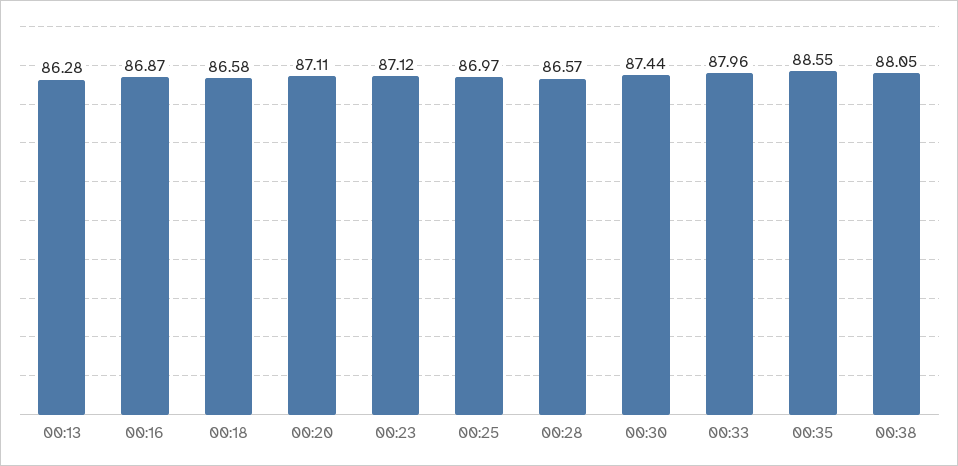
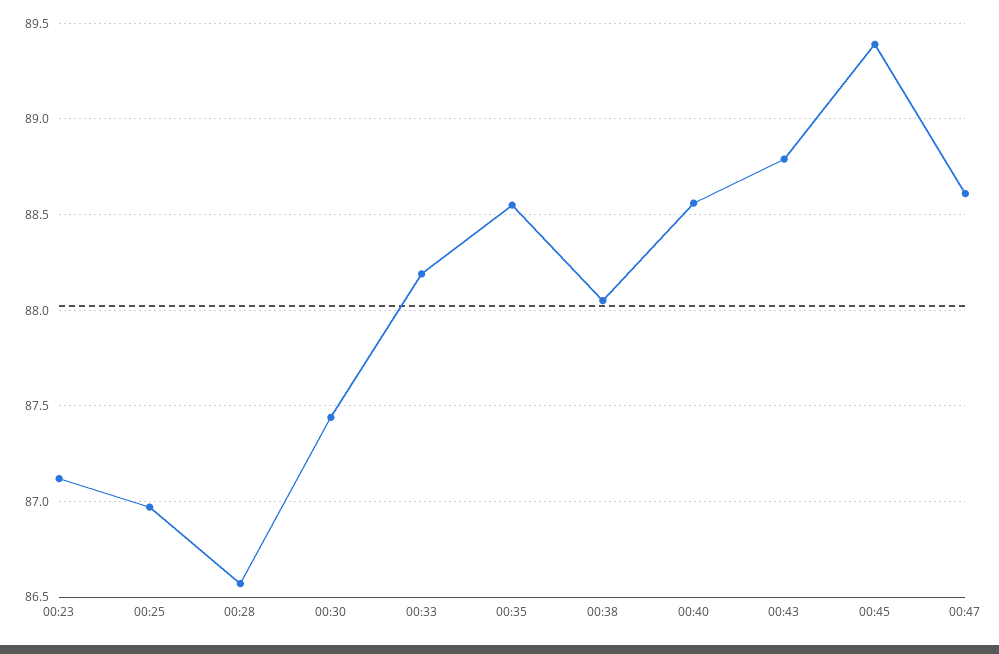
00:13: 86.28 -> none
00:16: 86.87 -> none
00:18: 86.58 -> none
00:20: 87.11 -> none
00:33: 87.96 -> 88.2
00:40: none -> 88.55
00:43: none -> 88.8
00:45: none -> 89.4
00:47: none -> 88.6

